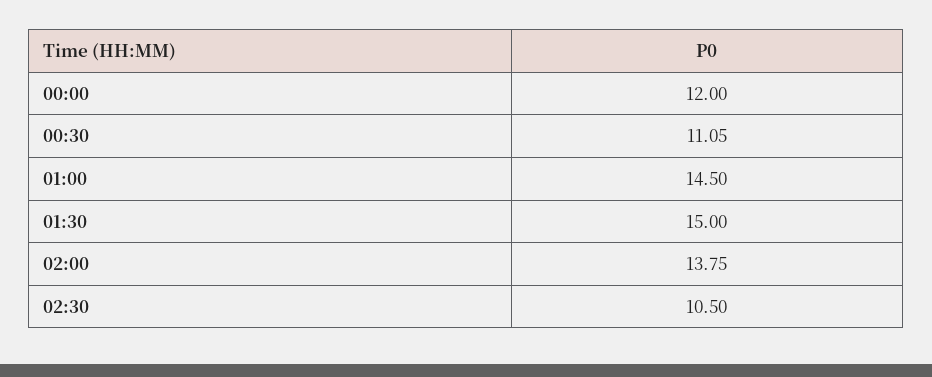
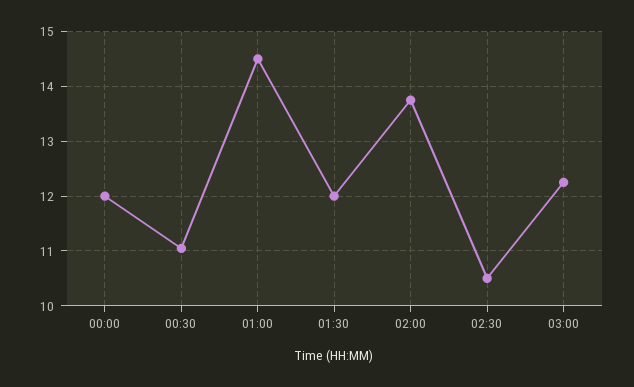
01:30: 15 -> 12
03:00: none -> 12.2

